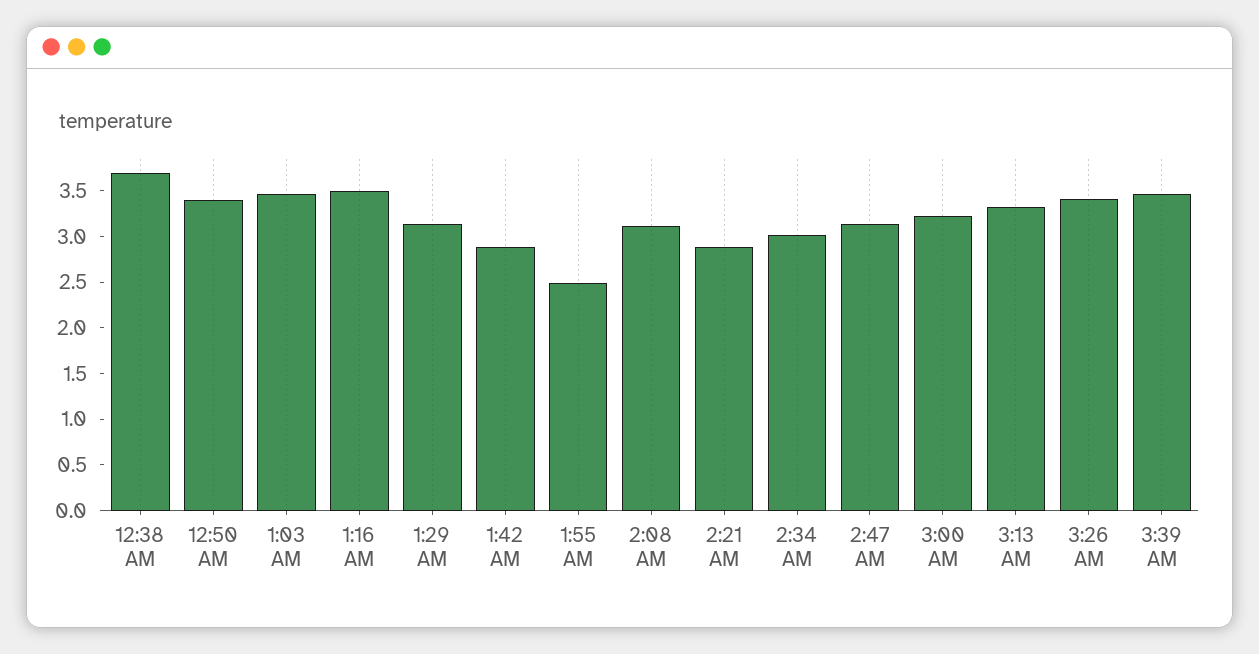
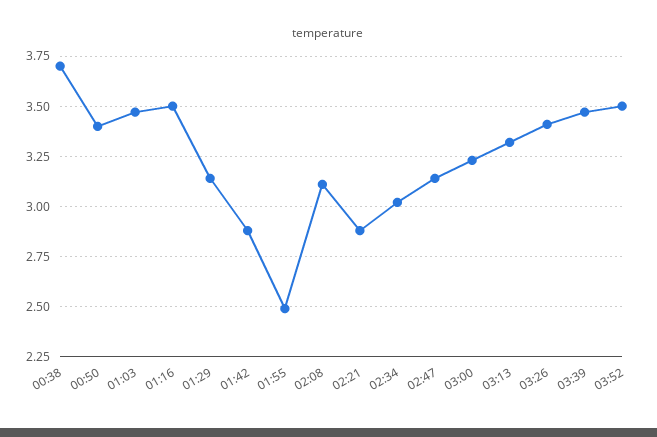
03:52: none -> 3.5

